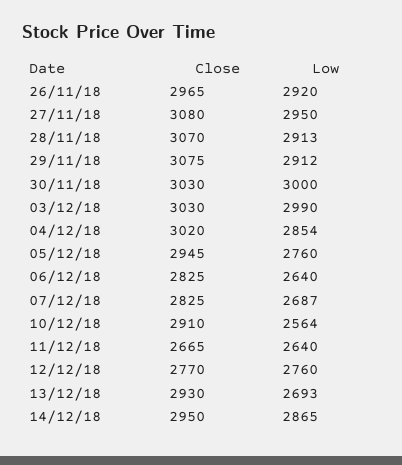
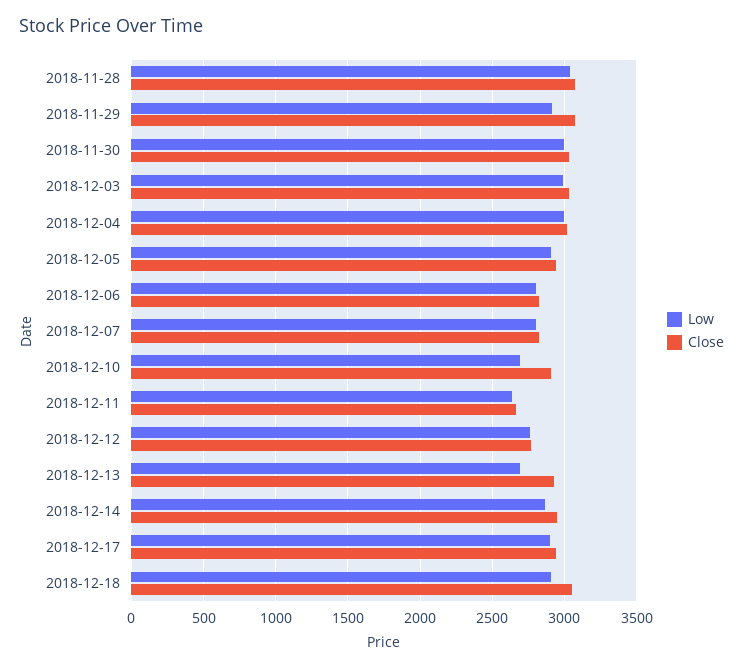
Close, 26/11/18: 2965 -> none
Low, 26/11/18: 2920 -> none
Close, 27/11/18: 3080 -> none
Low, 27/11/18: 2950 -> none
Low, 28/11/18: 2913 -> 3050
Low, 04/12/18: 2854 -> 3000
Low, 05/12/18: 2760 -> 2900
Low, 06/12/18: 2640 -> 2800
Low, 07/12/18: 2687 -> 2800
Low, 10/12/18: 2564 -> 2700
Low, 2018-12-17: none -> 2900
Close, 2018-12-17: none -> 2950
Low, 2018-12-18: none -> 2900
Close, 2018-12-18: none -> 3050

